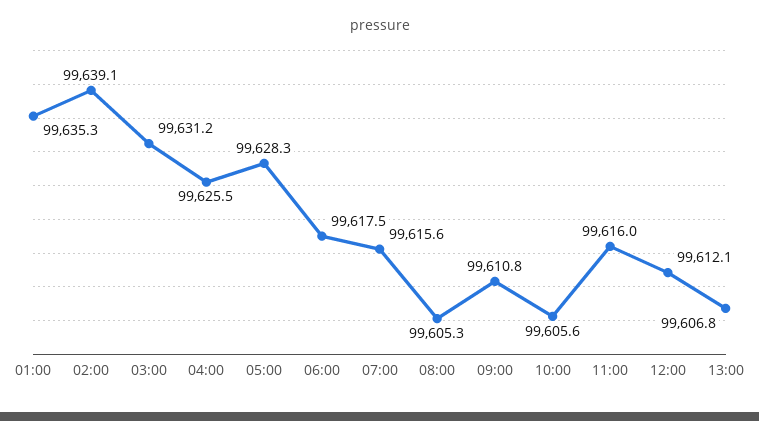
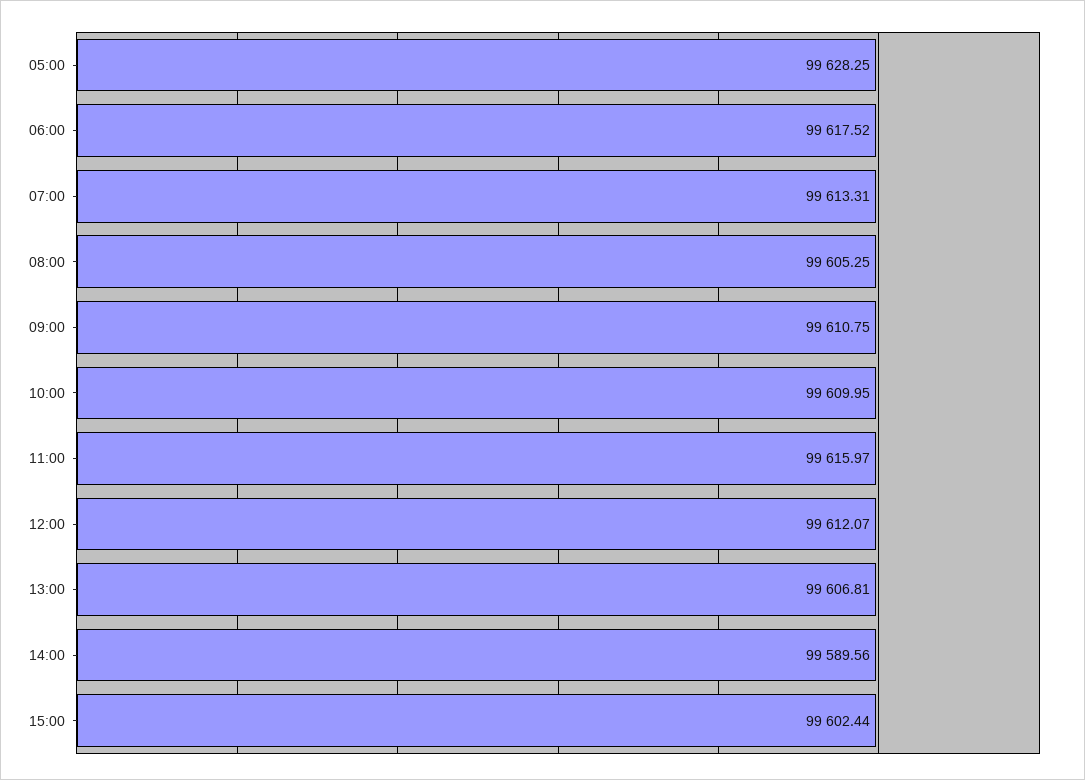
01:00: 99635.3 -> none
02:00: 99639.1 -> none
03:00: 99631.2 -> none
04:00: 99625.5 -> none
07:00: 99615.6 -> 99613.31
10:00: 99605.6 -> 99609.95
14:00: none -> 99589.56
15:00: none -> 99602.44

